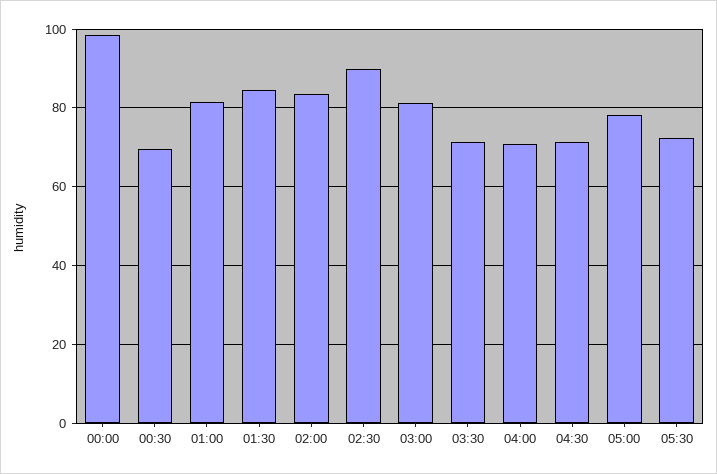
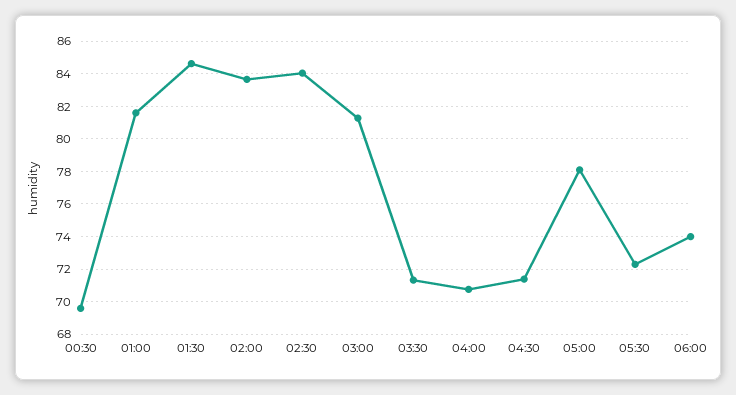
00:00: 98 -> none
02:30: 90 -> 84
06:00: none -> 74

